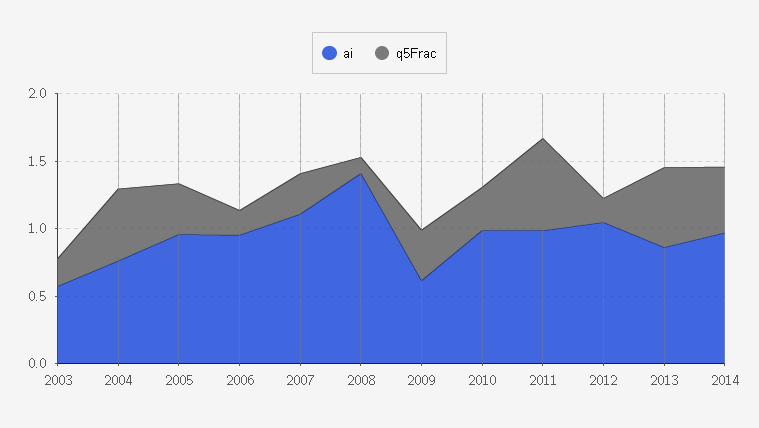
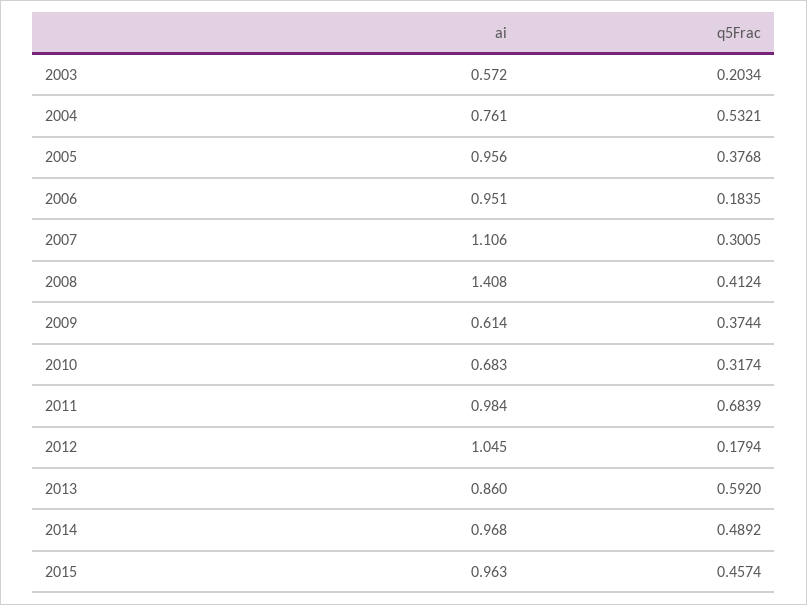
q5Frac, 2008: 0.1 -> 0.4124
ai, 2010: 1 -> 0.683
ai, 2015: none -> 0.963
q5Frac, 2015: none -> 0.4574

